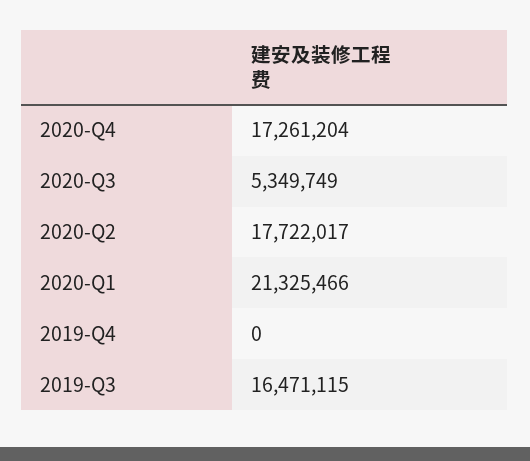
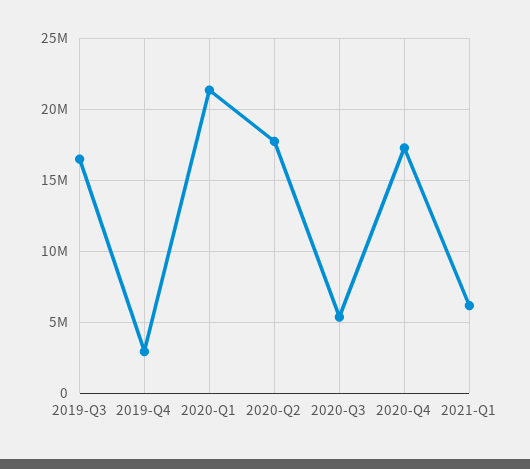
2019-Q4: 0 -> 3000000
2021-Q1: none -> 6000000

